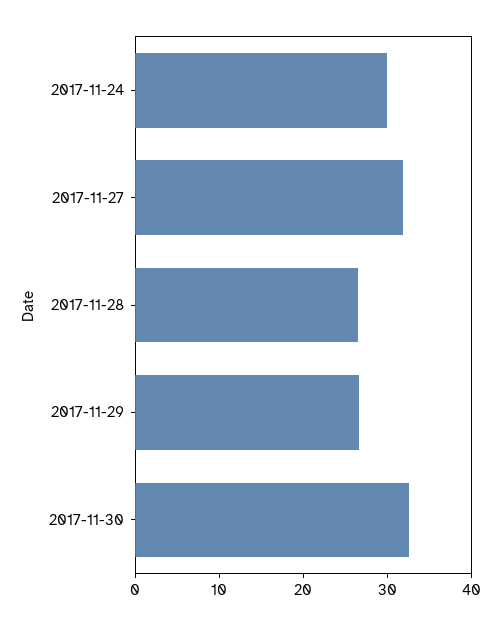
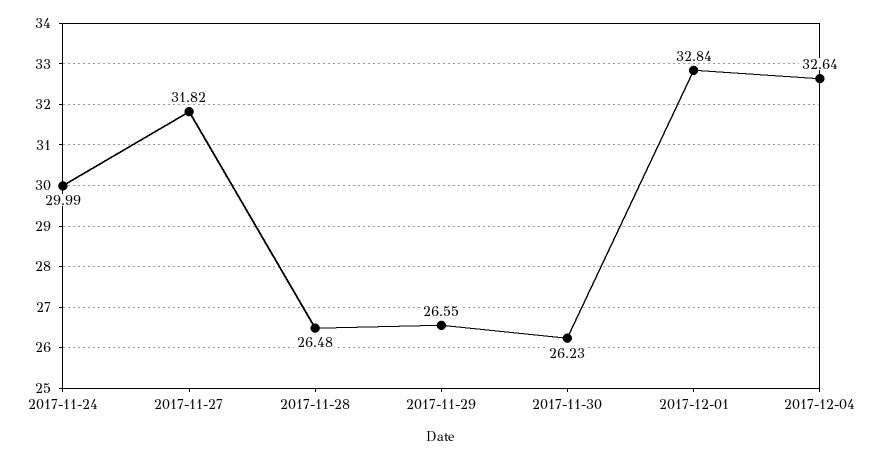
2017-11-30: 32 -> 26.23
2017-12-01: none -> 32.84
2017-12-04: none -> 32.64

